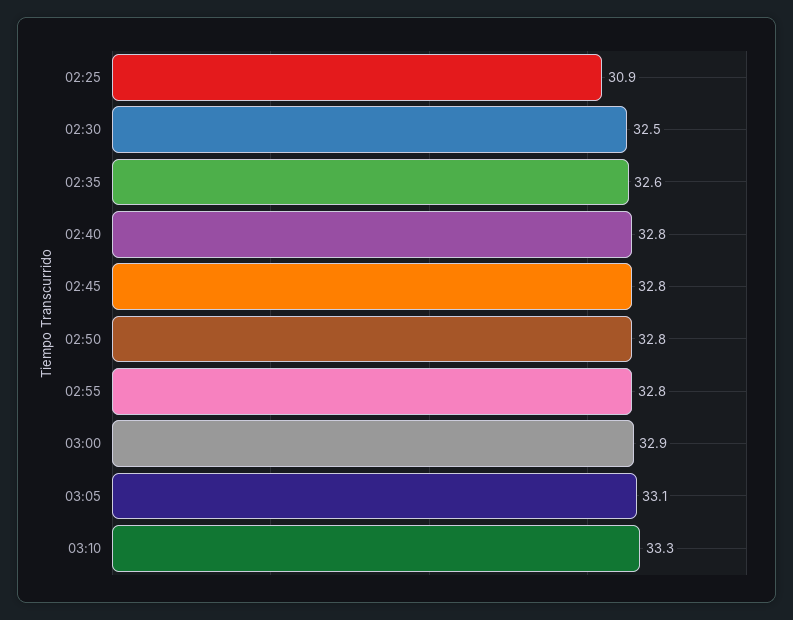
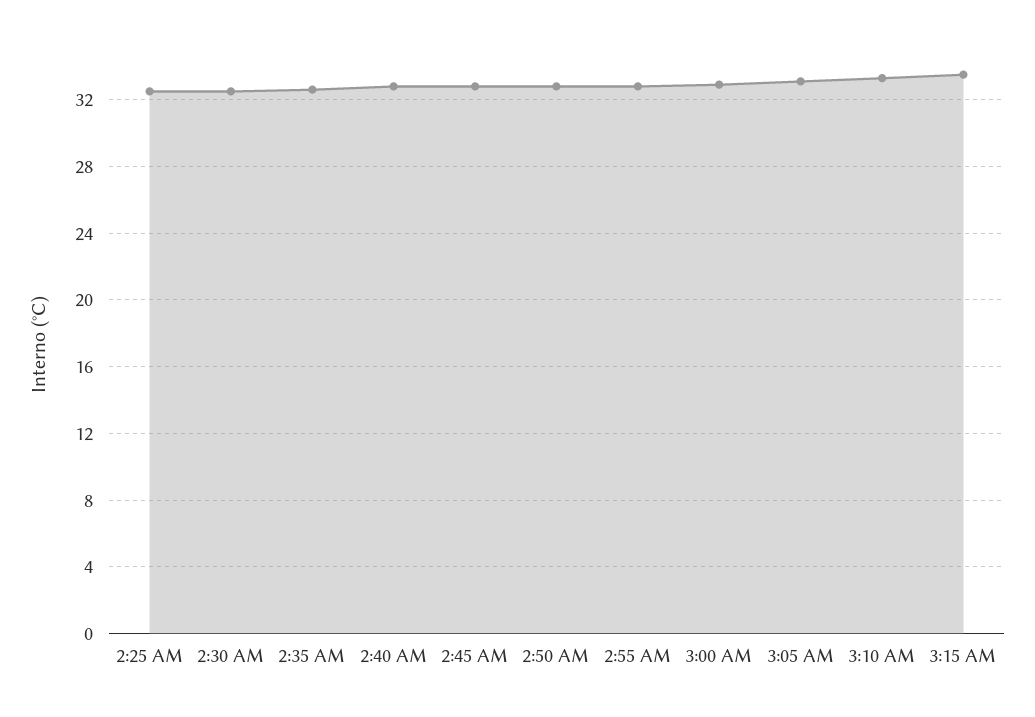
02:25: 30.9 -> 32.5
3:15 AM: none -> 33.5

